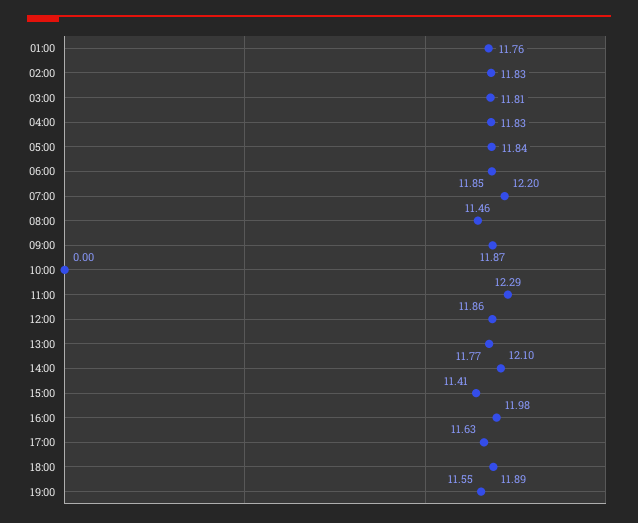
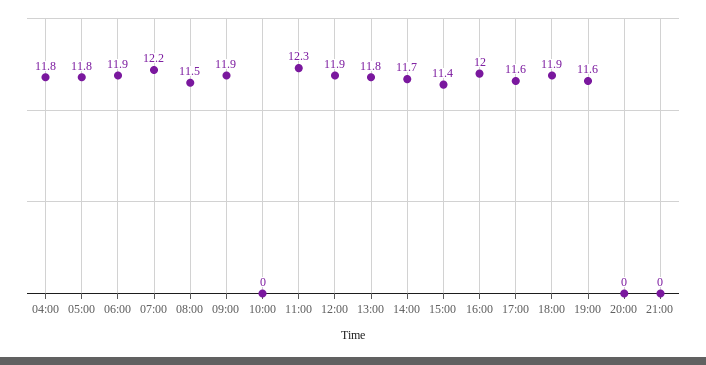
01:00: 11.76 -> none
02:00: 11.83 -> none
03:00: 11.81 -> none
14:00: 12.1 -> 11.7
20:00: none -> 0
21:00: none -> 0

